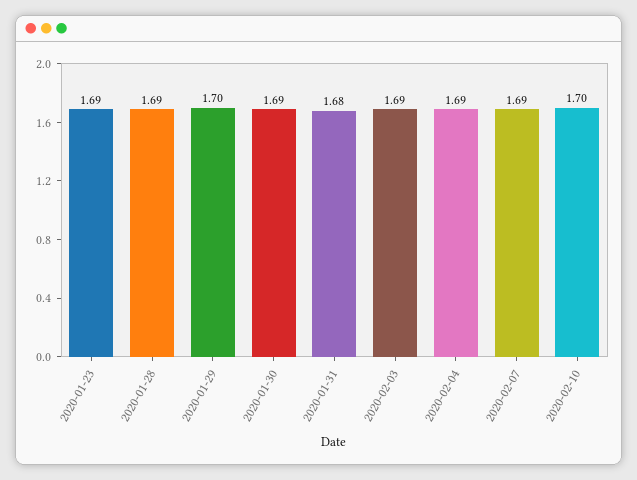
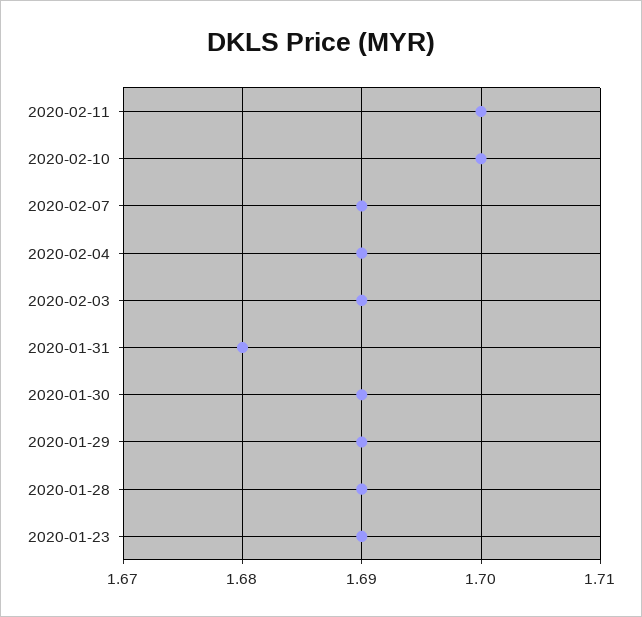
2020-01-29: 1.7 -> 1.69
2020-02-11: none -> 1.7

